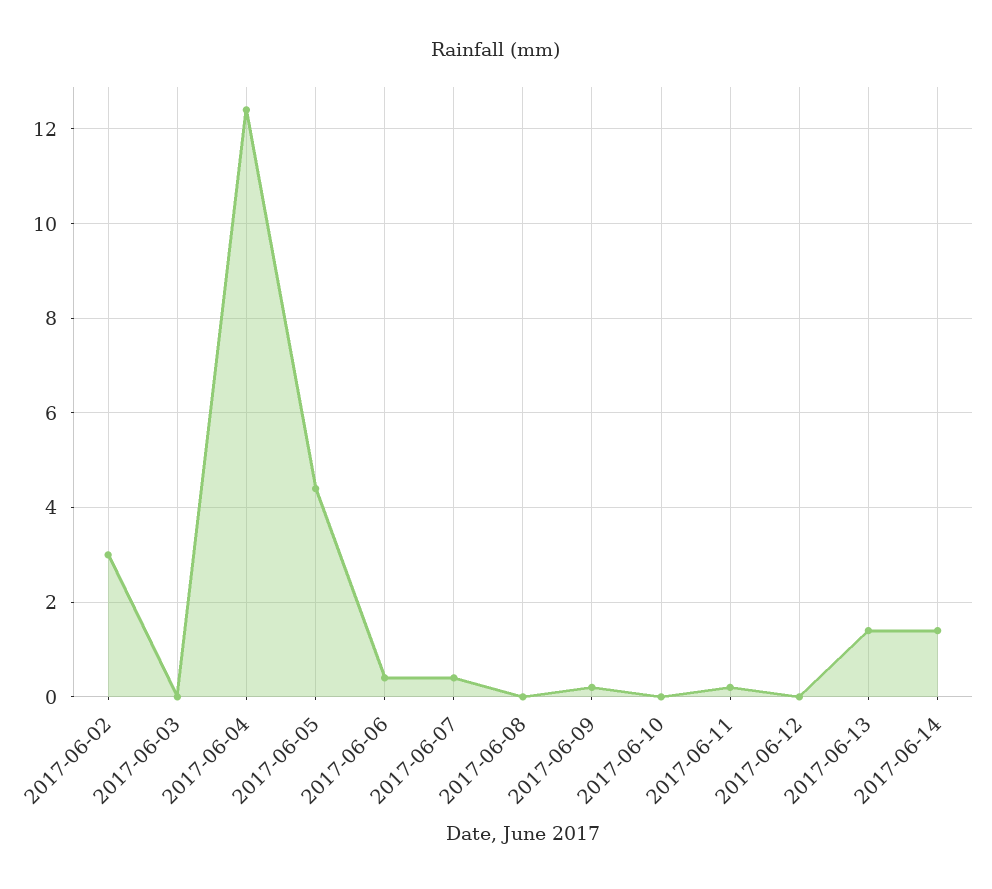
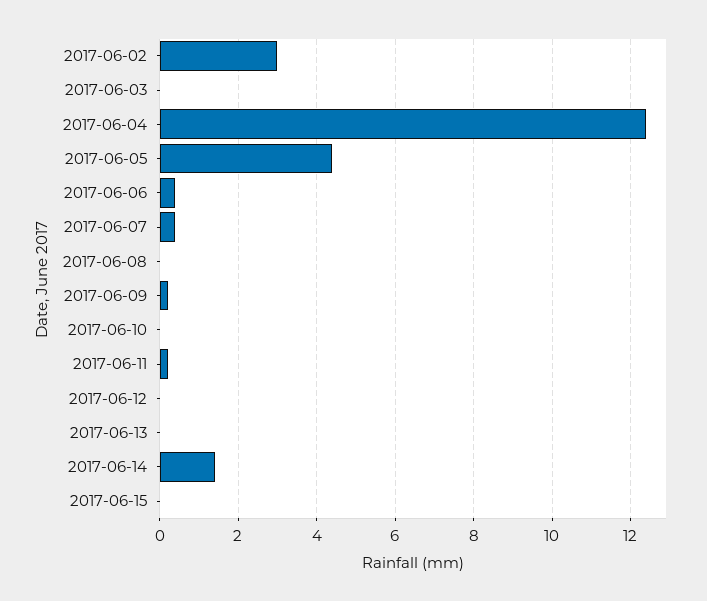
2017-06-13: 1.5 -> 0
2017-06-15: none -> 0

